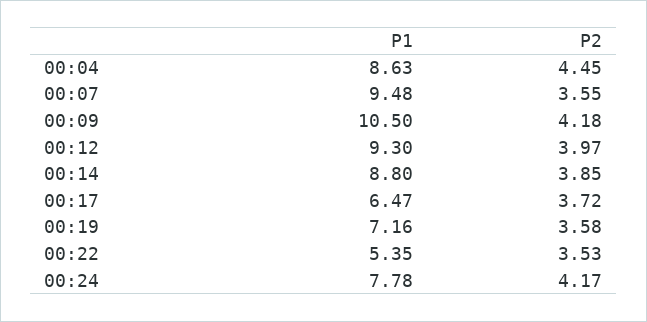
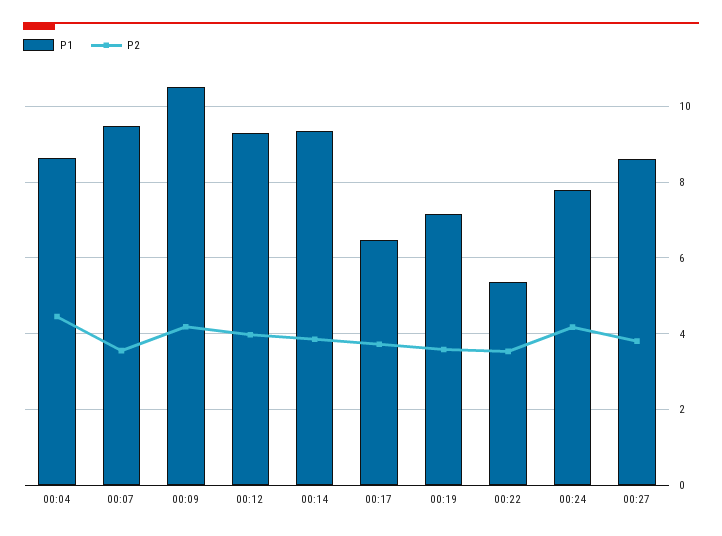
P1, 00:14: 8.8 -> 9.4
P1, 00:27: none -> 8.6
P2, 00:27: none -> 3.8

